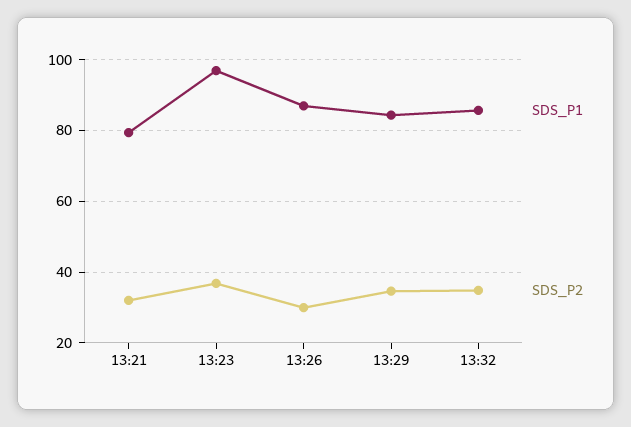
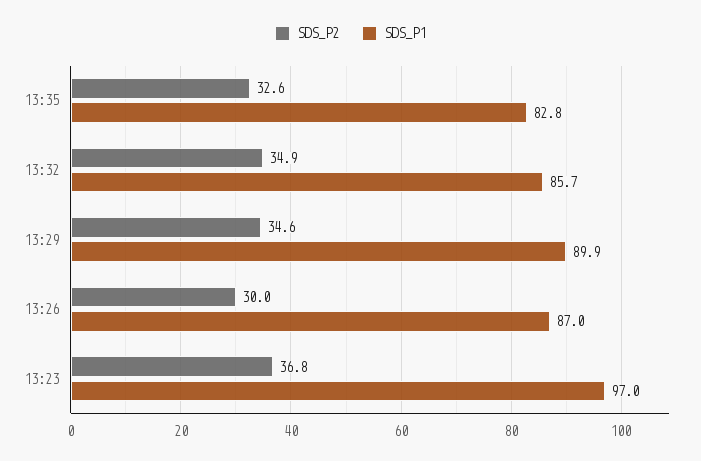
SDS_P1, 13:21: 80 -> none
SDS_P2, 13:21: 32 -> none
SDS_P1, 13:29: 84 -> 89.9
SDS_P2, 13:35: none -> 32.6
SDS_P1, 13:35: none -> 82.8

